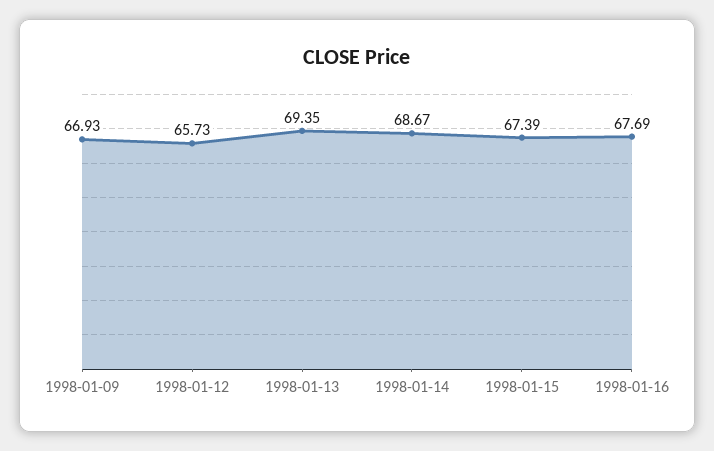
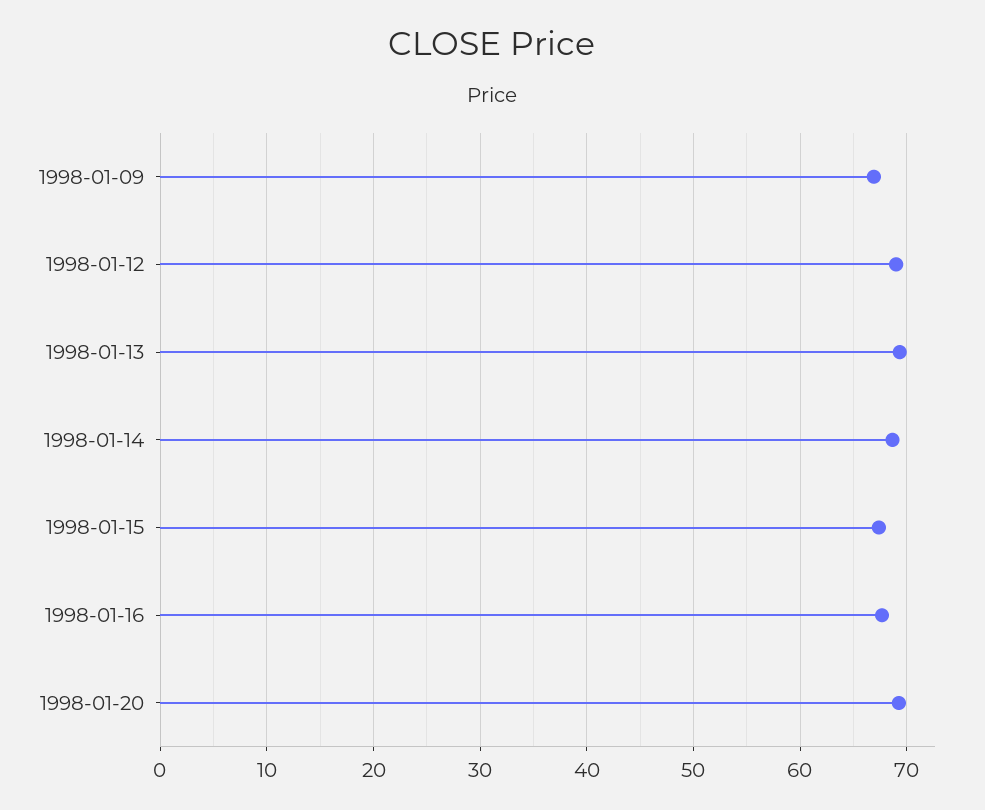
1998-01-12: 65.73 -> 69
1998-01-20: none -> 69

